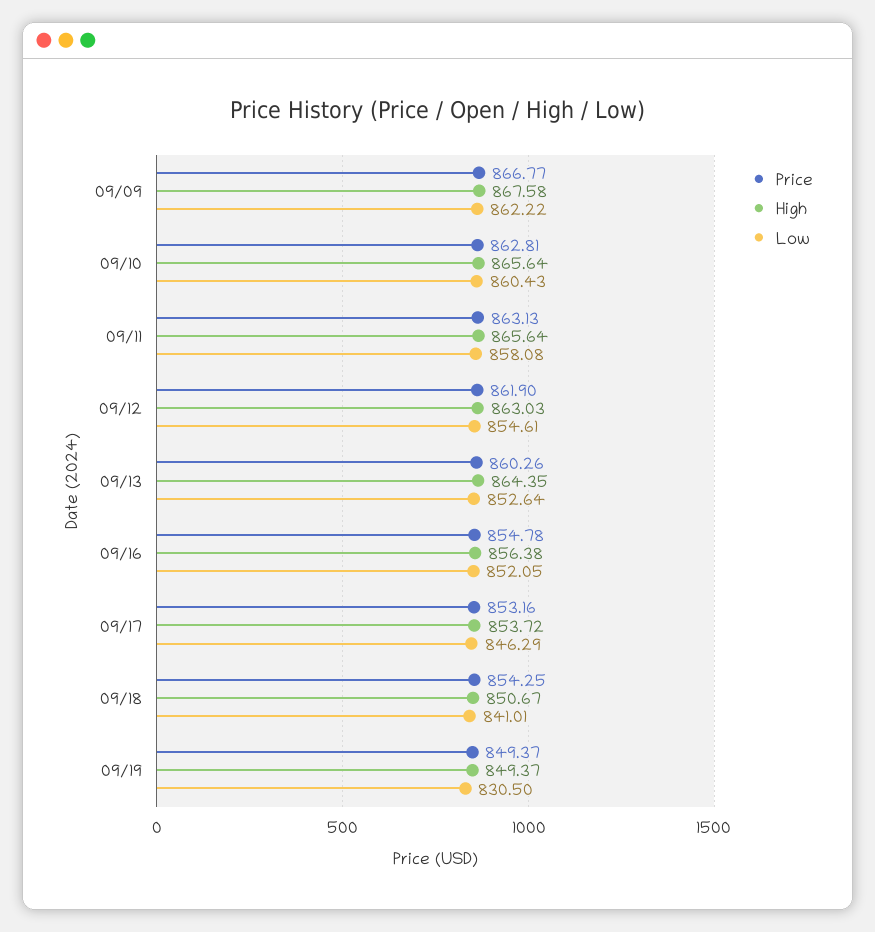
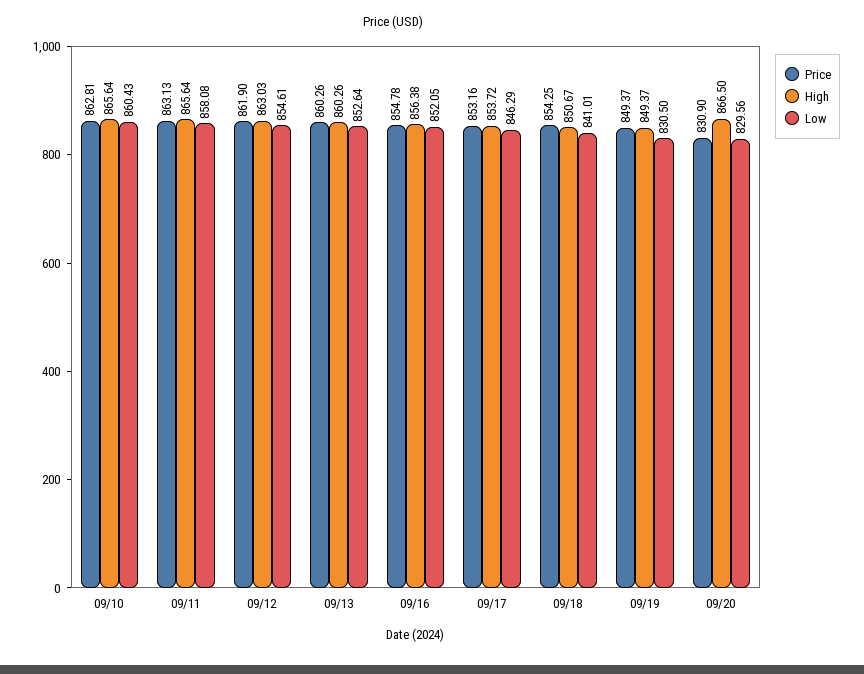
Price, 09/09: 866.77 -> none
High, 09/09: 867.58 -> none
Low, 09/09: 862.22 -> none
High, 09/13: 864.35 -> 860.26
Price, 09/20: none -> 830.9
High, 09/20: none -> 866.5
Low, 09/20: none -> 829.56

